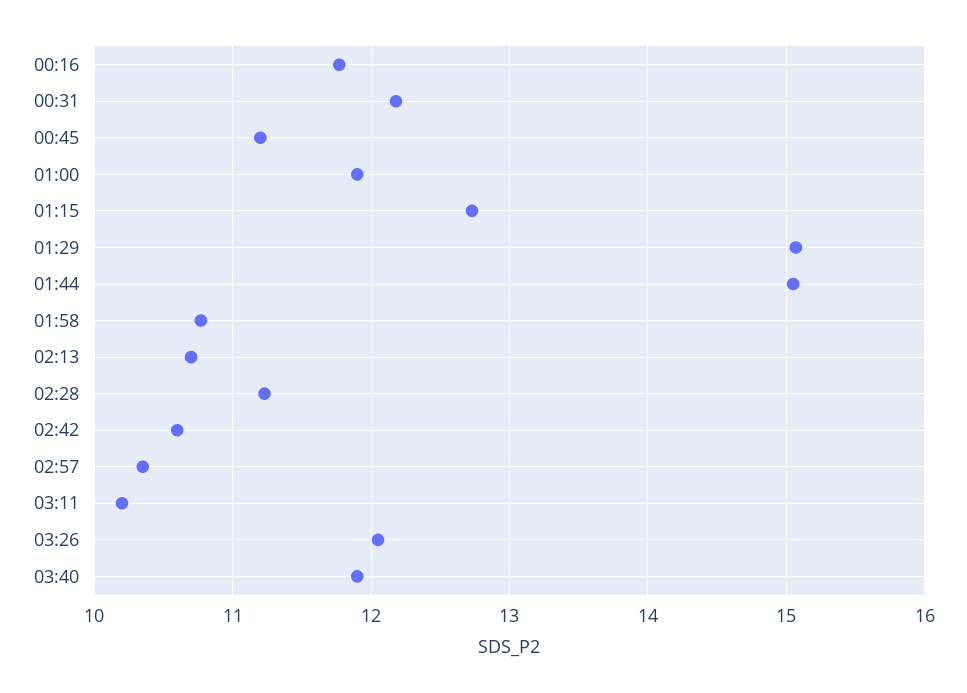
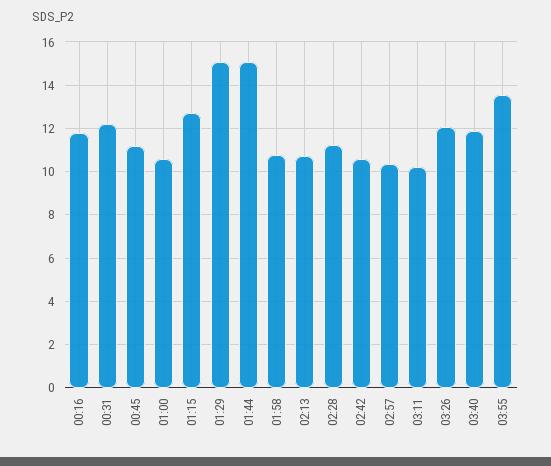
01:00: 11.9 -> 10.5
03:55: none -> 13.5

